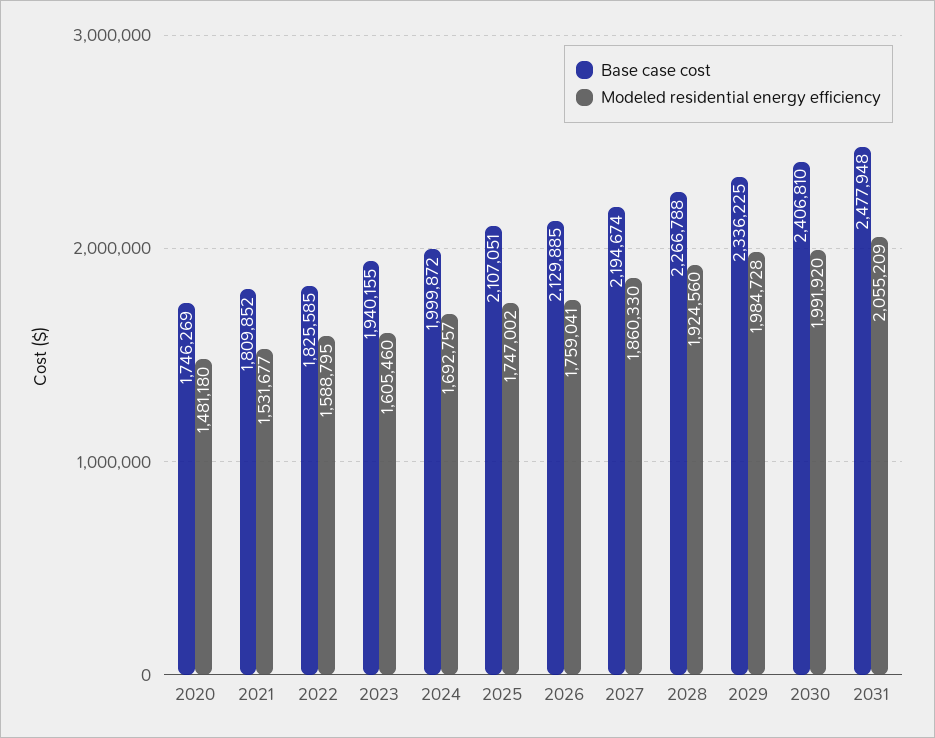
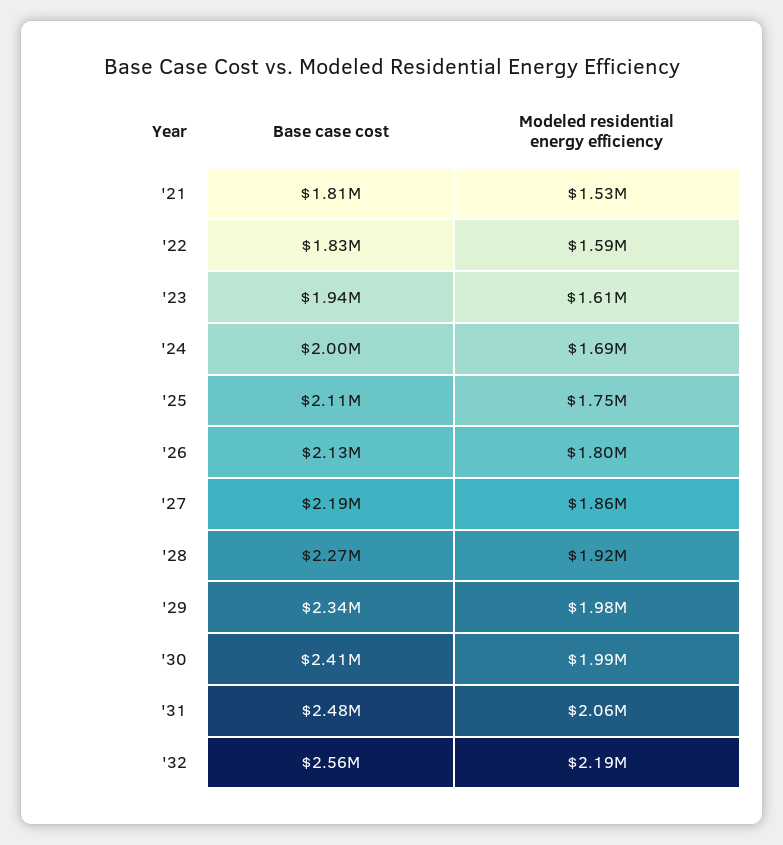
Base case cost, 2020: 1746269 -> none
Modeled residential energy efficiency, 2020: 1481180 -> none
Modeled residential energy efficiency, 2026: 1759041 -> 1800000
Base case cost, '32: none -> 2560000
Modeled residential energy efficiency, '32: none -> 2190000

